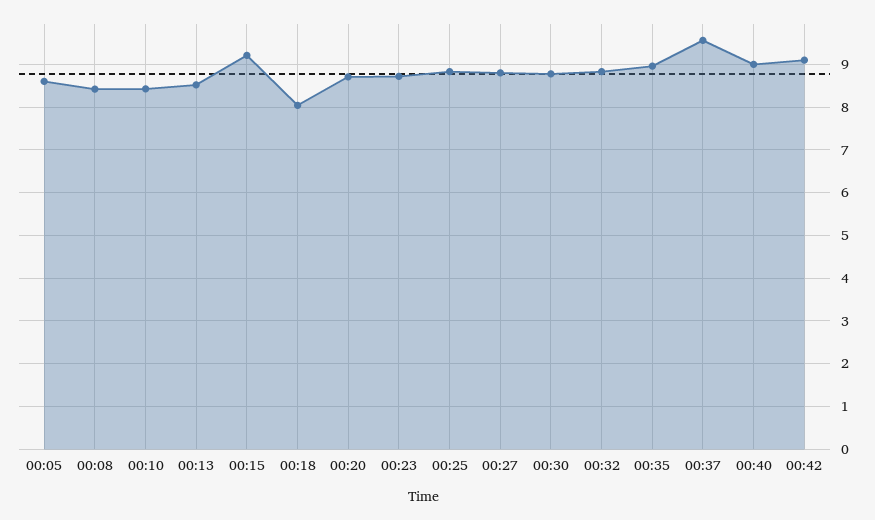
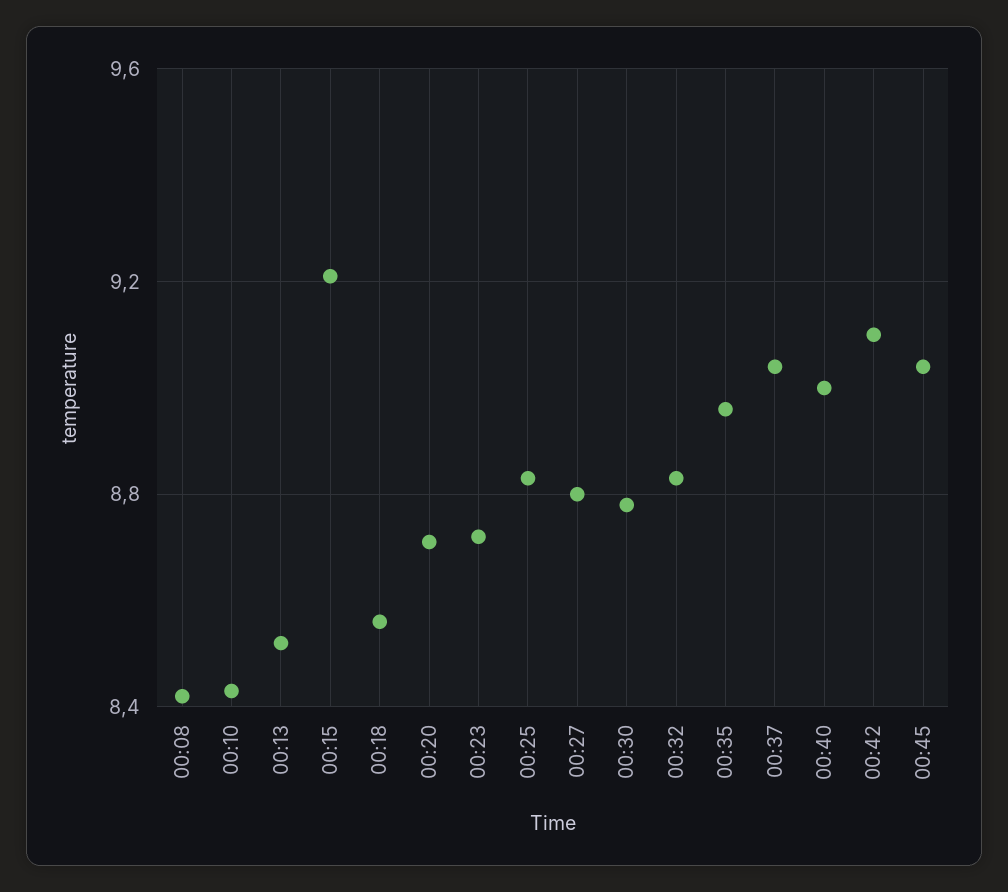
00:05: 8.6 -> none
00:18: 8 -> 8.55
00:37: 9.6 -> 9.05
00:45: none -> 9.05

